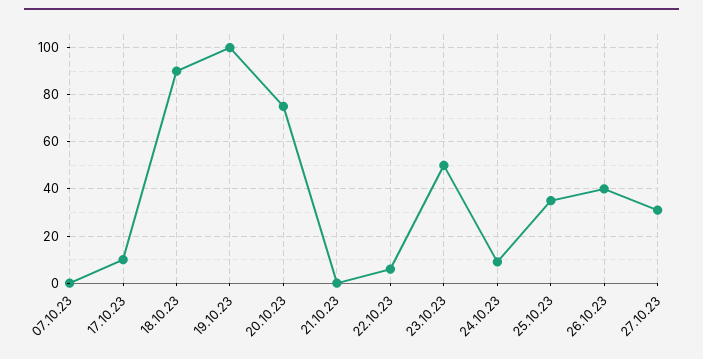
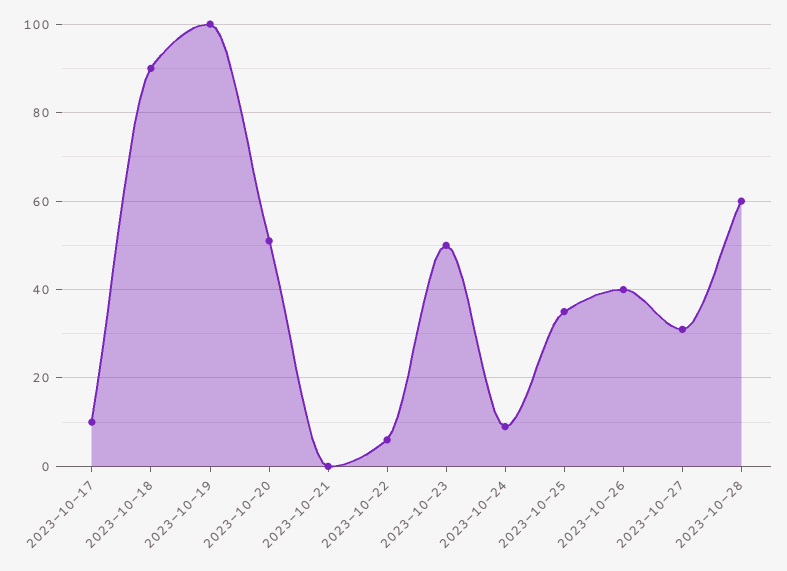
07.10.23: 0 -> none
20.10.23: 75 -> 50
2023-10-28: none -> 60

